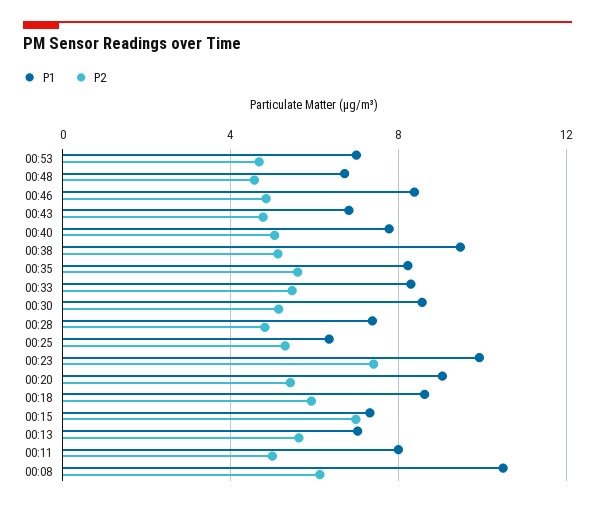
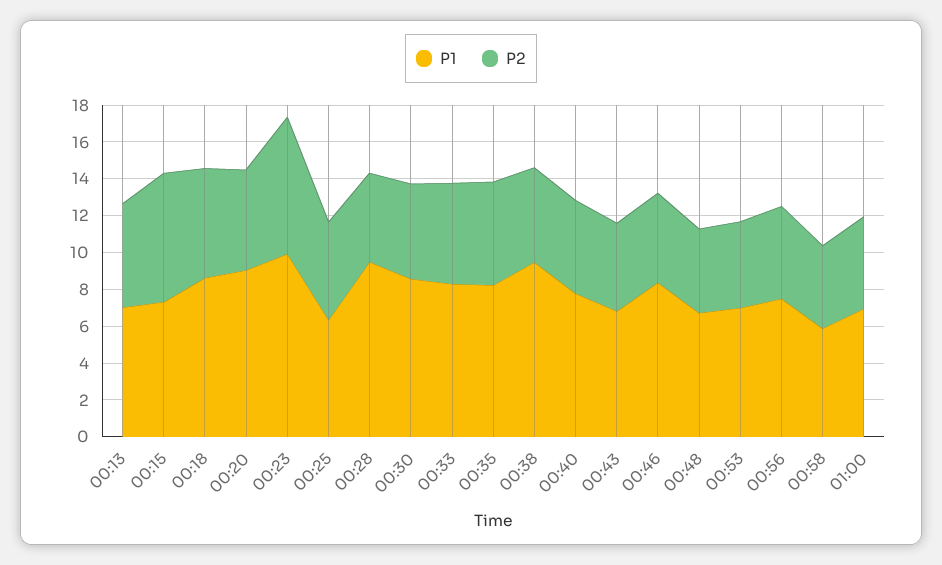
P1, 00:28: 7.5 -> 9.5
P1, 00:11: 8 -> none
P2, 00:11: 5 -> none
P1, 00:08: 10.5 -> none
P2, 00:08: 6 -> none
P1, 00:56: none -> 7.5
P2, 00:56: none -> 5
P1, 00:58: none -> 6
P2, 00:58: none -> 4.5
P1, 01:00: none -> 7
P2, 01:00: none -> 5

